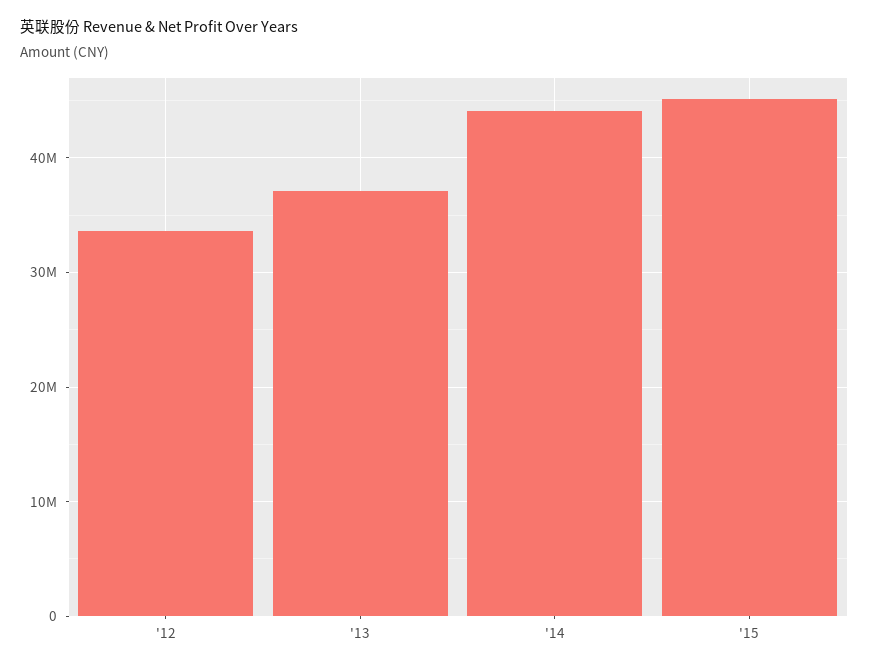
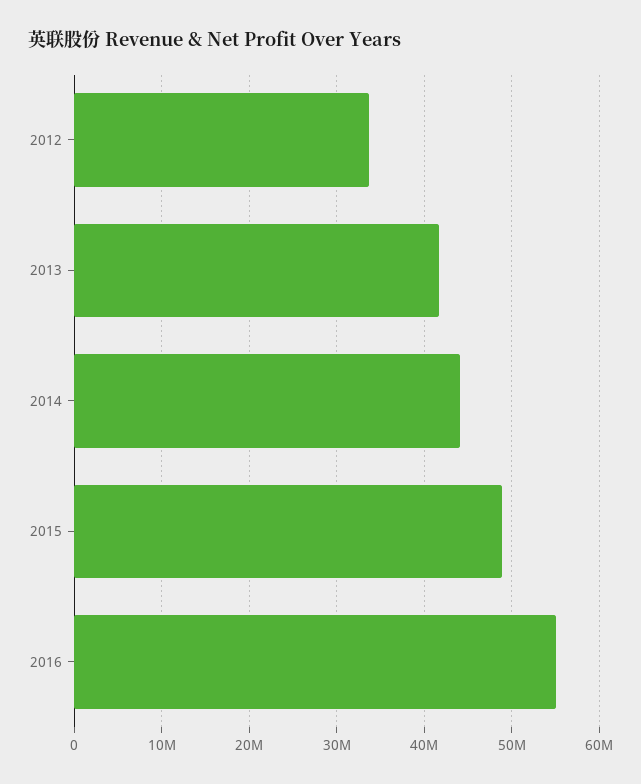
'13: 37000000 -> 42000000
'15: 45000000 -> 49000000
2016: none -> 55000000

